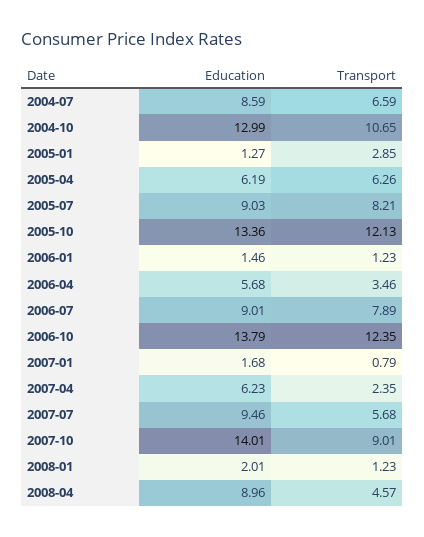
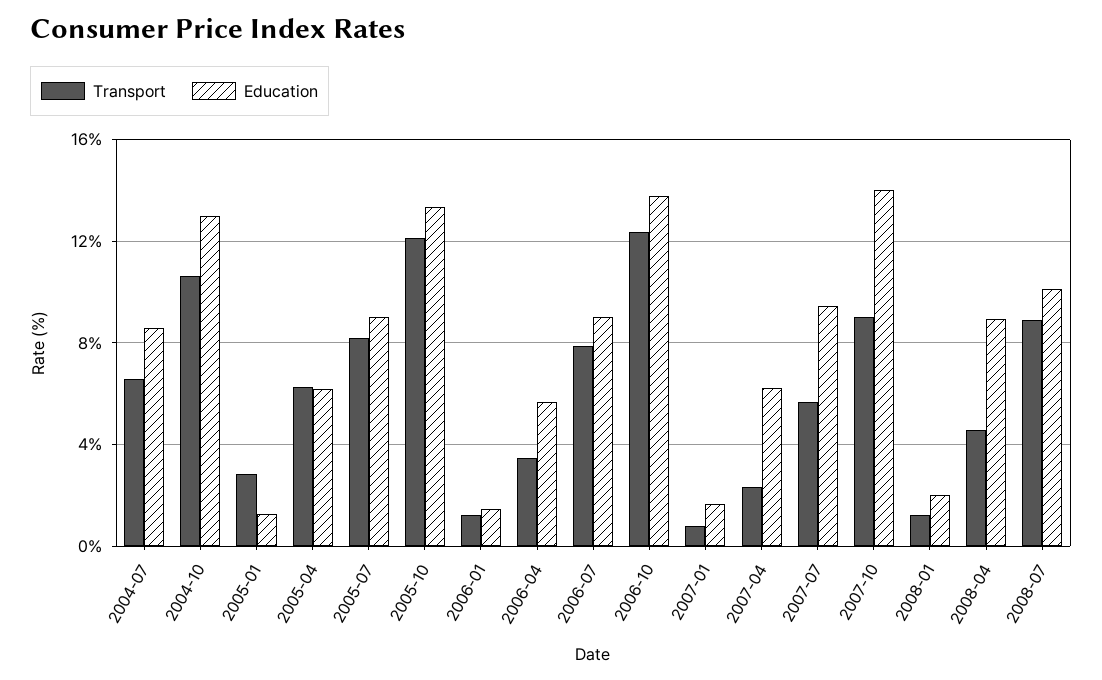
Transport, 2008-07: none -> 9
Education, 2008-07: none -> 10

